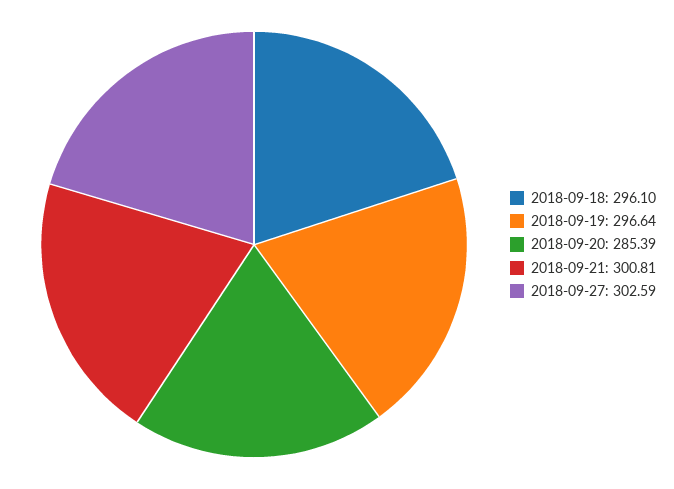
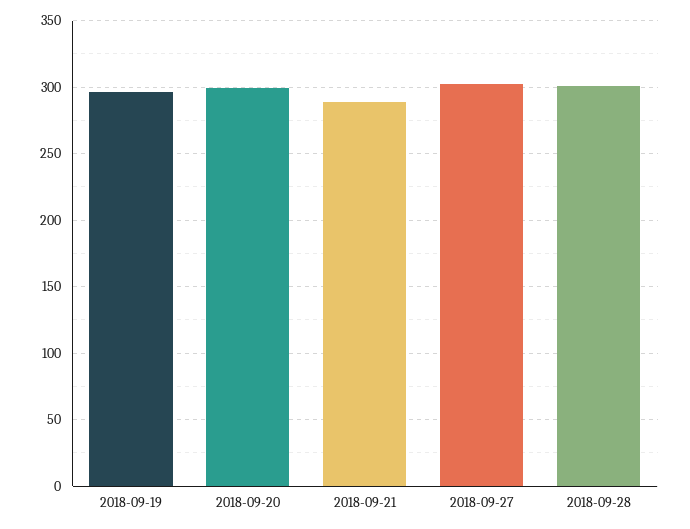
2018-09-18: 296.1 -> none
2018-09-20: 285.39 -> 300
2018-09-21: 300.81 -> 290
2018-09-28: none -> 300

